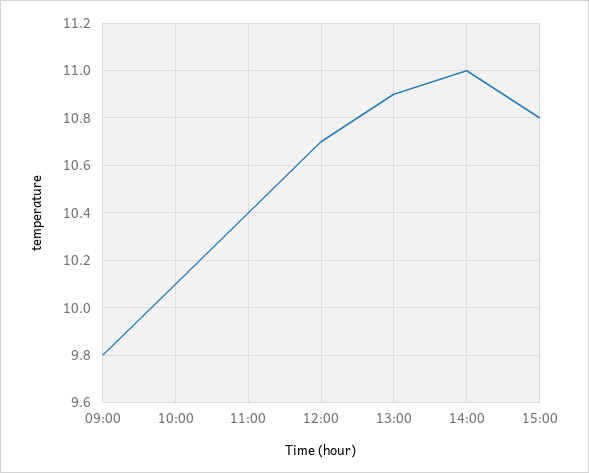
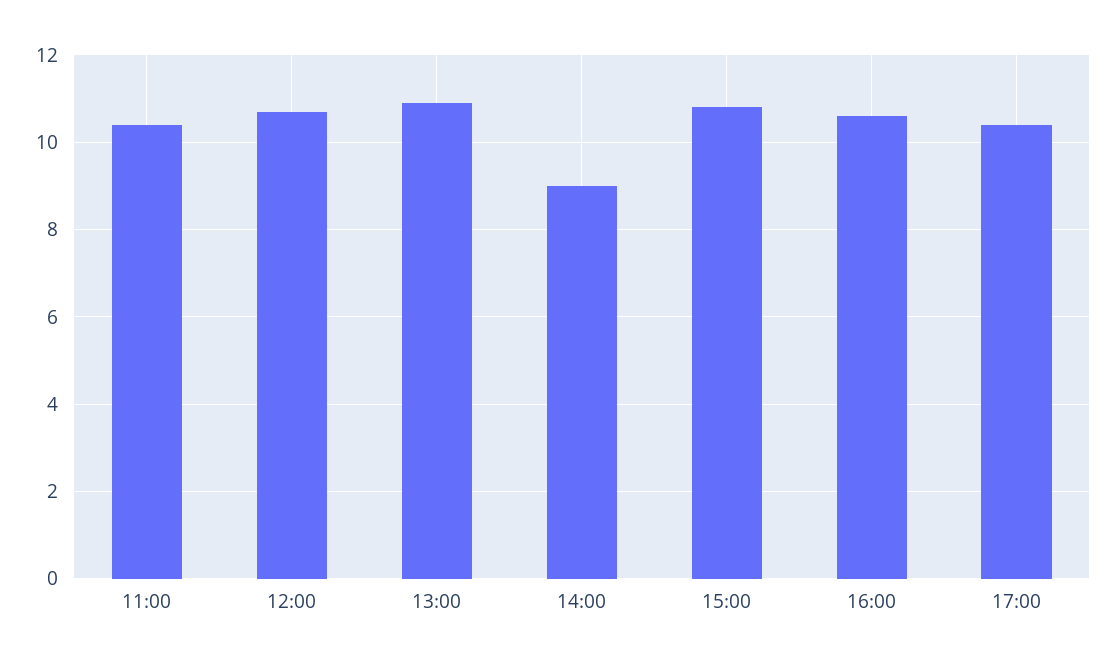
09:00: 9.8 -> none
10:00: 10.1 -> none
14:00: 11 -> 9
16:00: none -> 10.5
17:00: none -> 10.5

